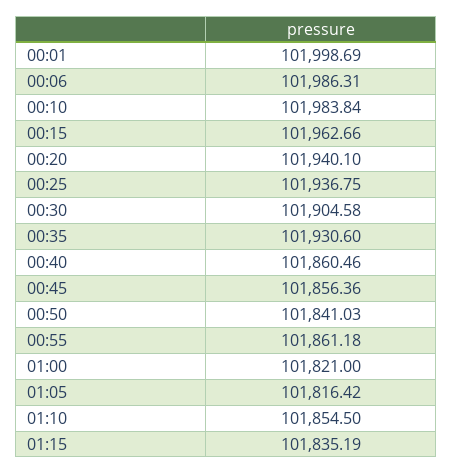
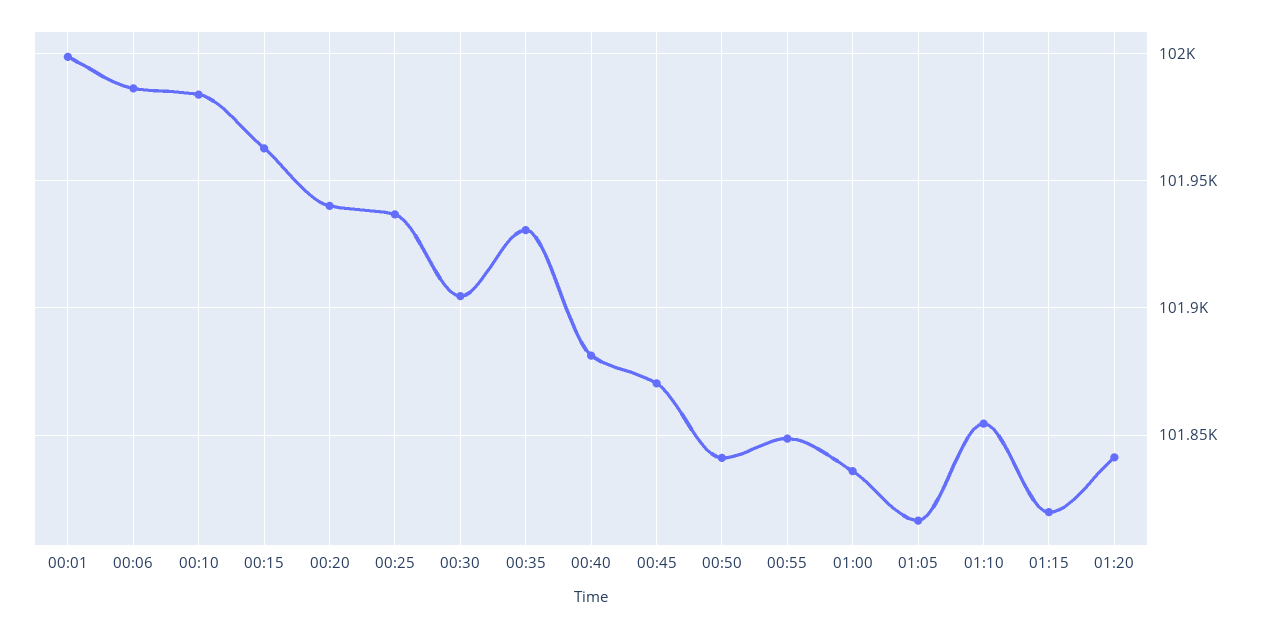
00:40: 101860.46 -> 101880
00:45: 101856.36 -> 101870
00:55: 101861.18 -> 101850
01:00: 101821 -> 101835
01:15: 101835.19 -> 101820
01:20: none -> 101840

